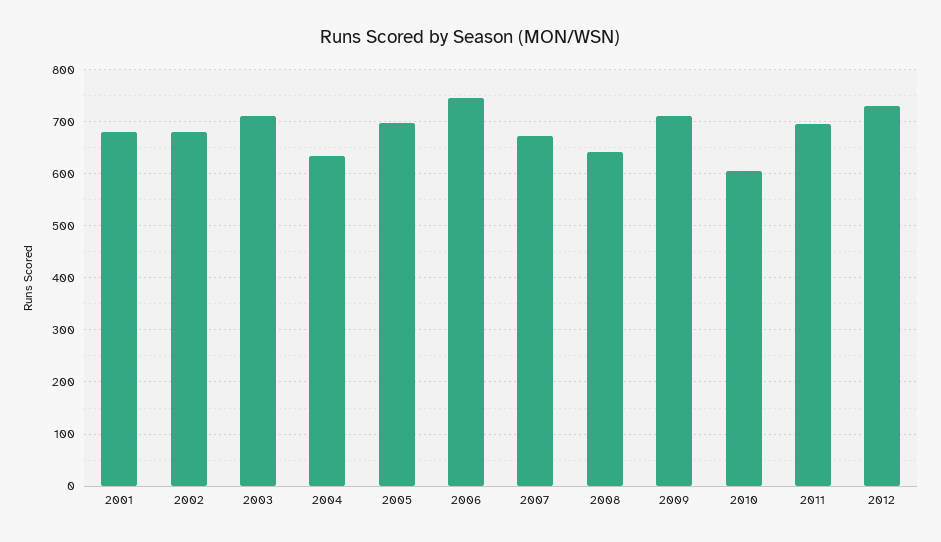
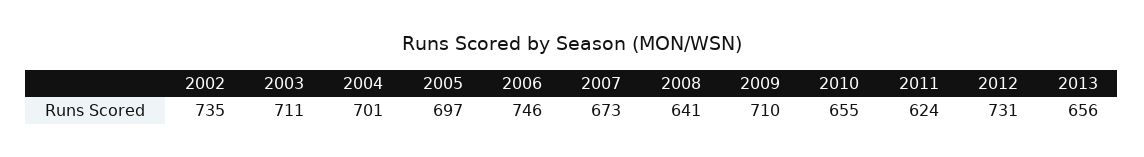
2001: 680 -> none
2002: 680 -> 735
2004: 640 -> 701
2010: 600 -> 655
2011: 700 -> 624
2013: none -> 656

